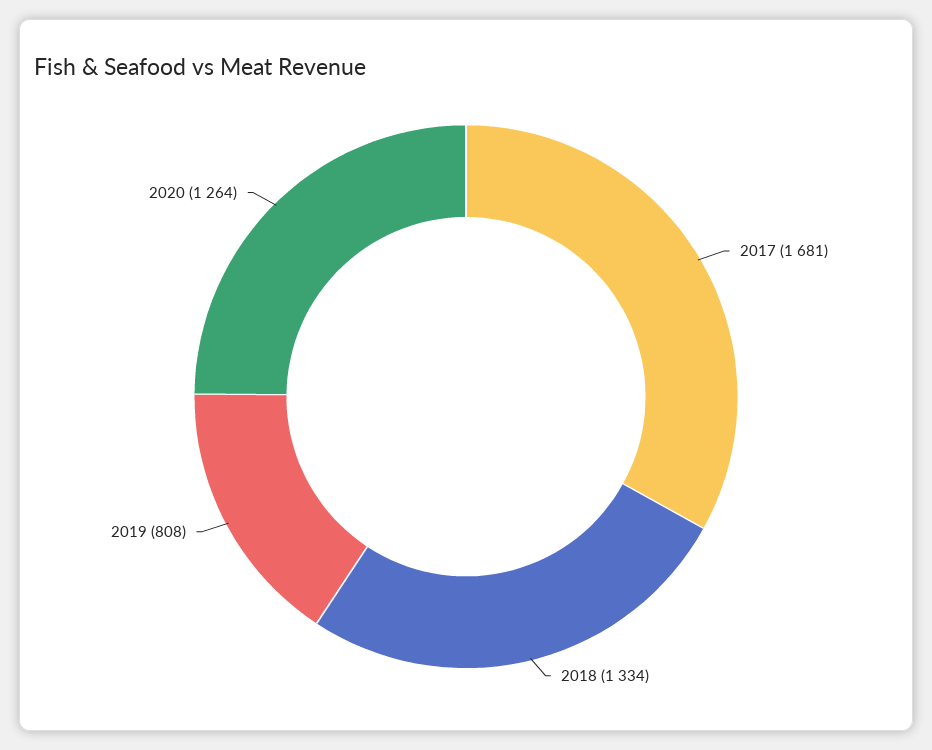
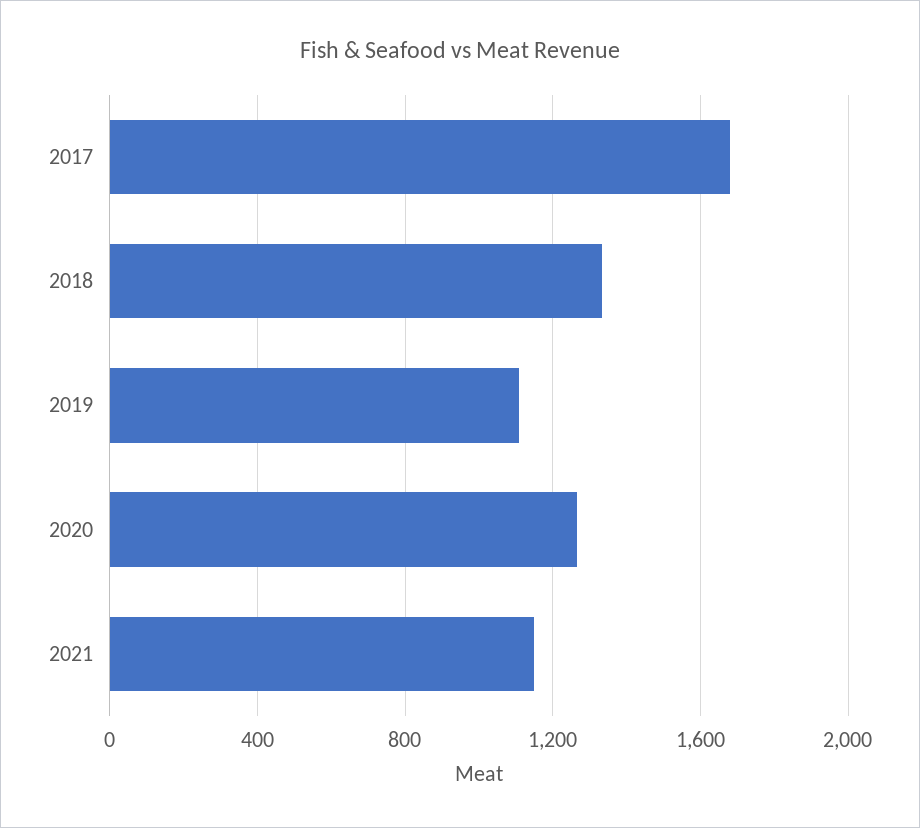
2019: 808 -> 1100
2021: none -> 1150

